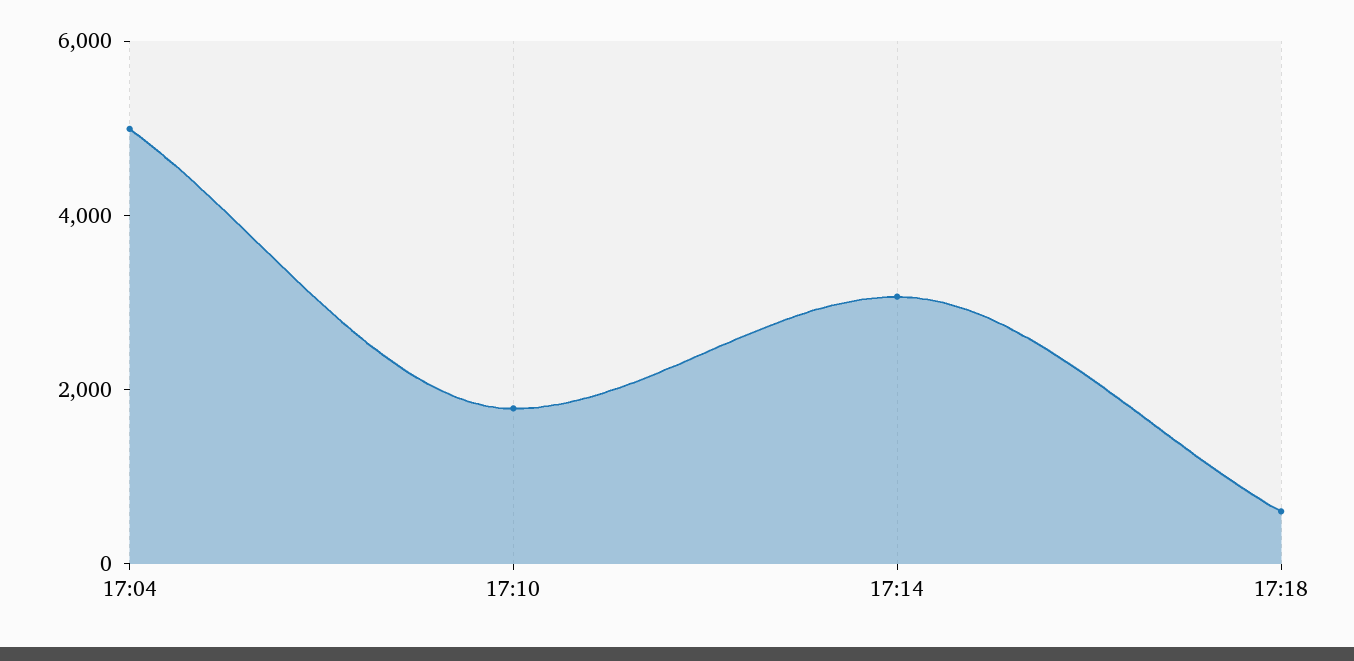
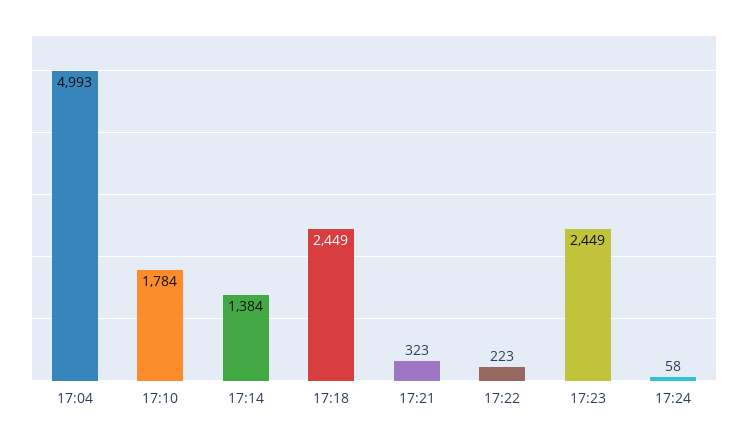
17:14: 3000 -> 1384
17:18: 500 -> 2449
17:21: none -> 323
17:22: none -> 223
17:23: none -> 2449
17:24: none -> 58

